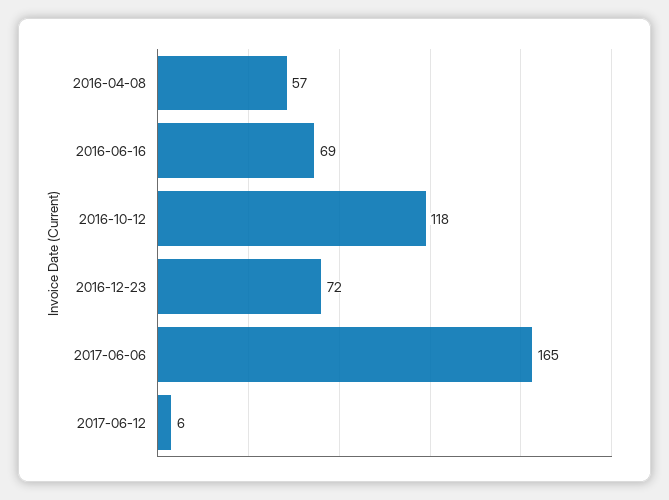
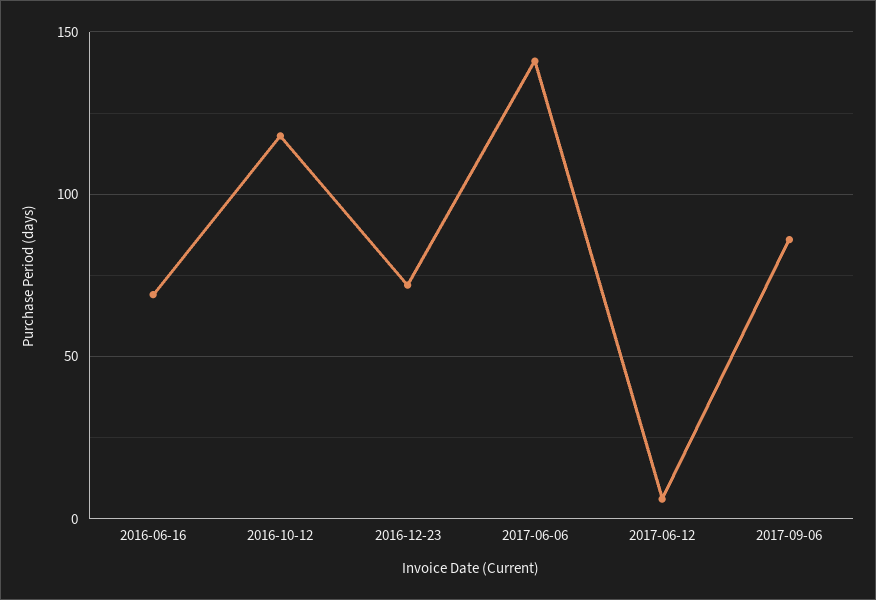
2016-04-08: 57 -> none
2017-06-06: 165 -> 140
2017-09-06: none -> 85

